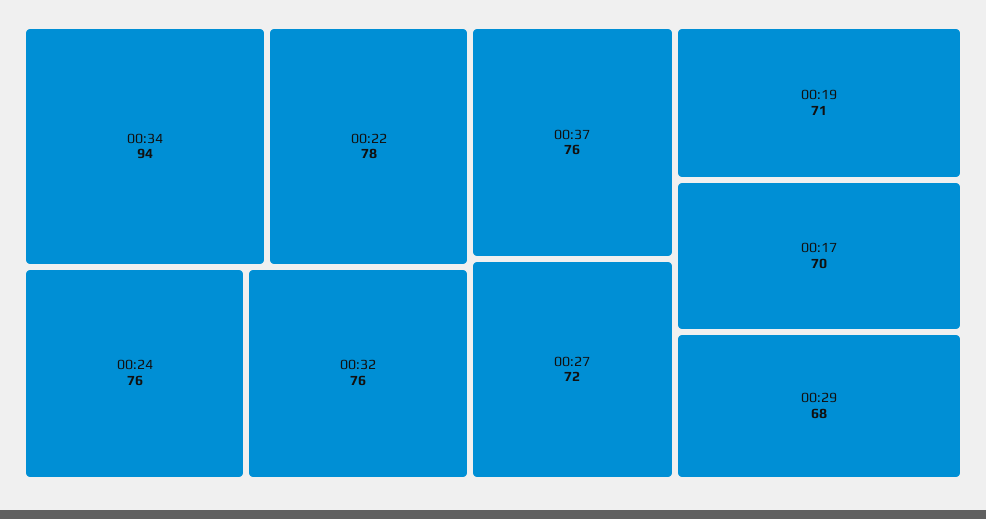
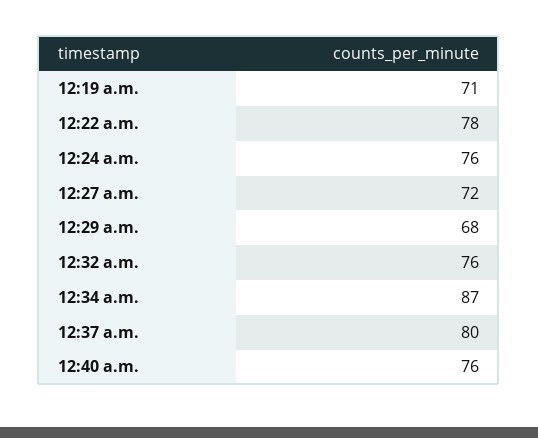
00:34: 94 -> 87
00:37: 76 -> 80
00:17: 70 -> none
12:40 a.m.: none -> 76

